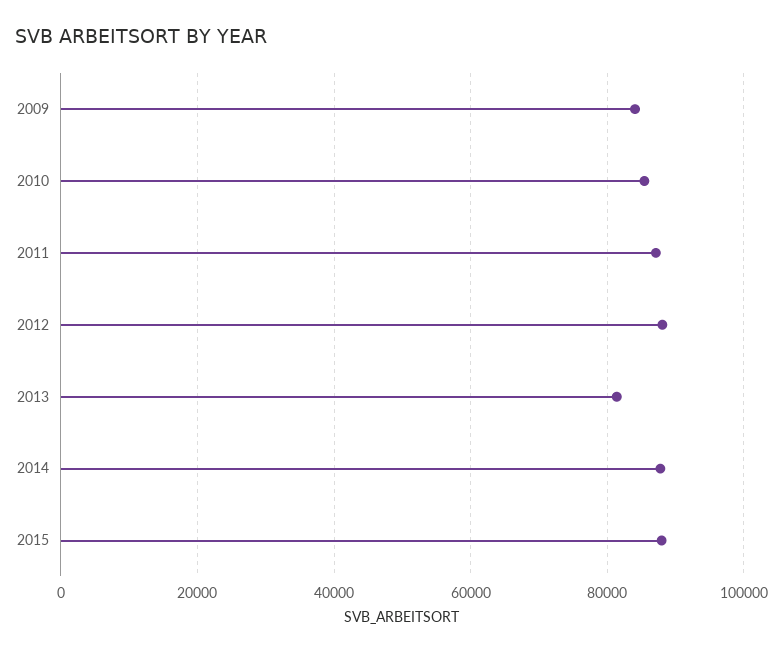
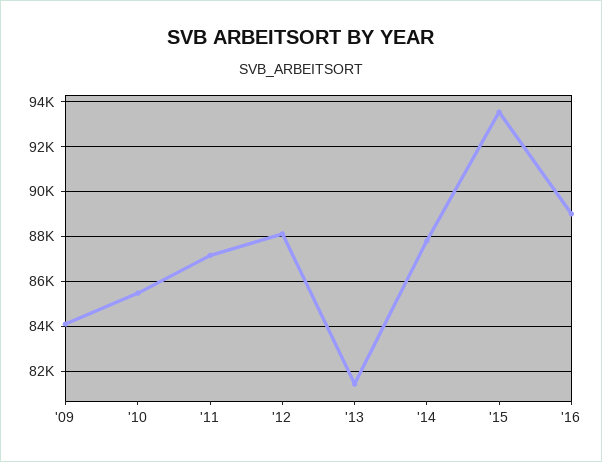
2015: 88000 -> 93500
'16: none -> 89000

